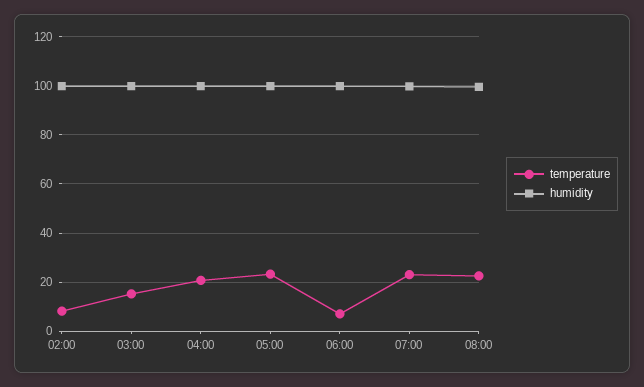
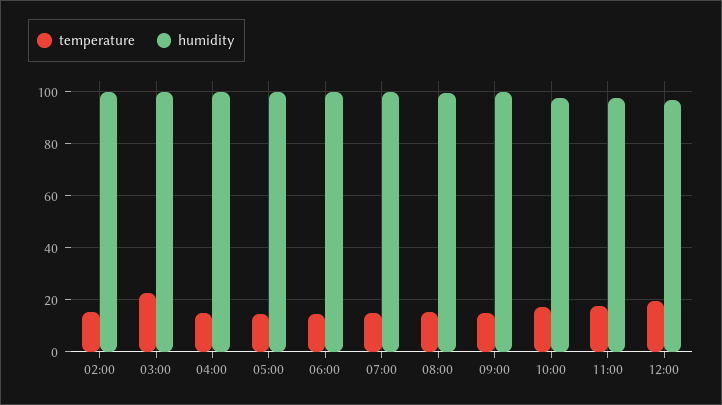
temperature, 02:00: 7.5 -> 15
temperature, 03:00: 15 -> 22.5
temperature, 04:00: 20 -> 15
temperature, 05:00: 22.5 -> 15
temperature, 06:00: 7.5 -> 15
temperature, 07:00: 22.5 -> 15
temperature, 08:00: 22.5 -> 15
temperature, 09:00: none -> 15
humidity, 09:00: none -> 100
temperature, 10:00: none -> 17.5
humidity, 10:00: none -> 97.5
temperature, 11:00: none -> 17.5
humidity, 11:00: none -> 97.5
temperature, 12:00: none -> 20
humidity, 12:00: none -> 97.5

